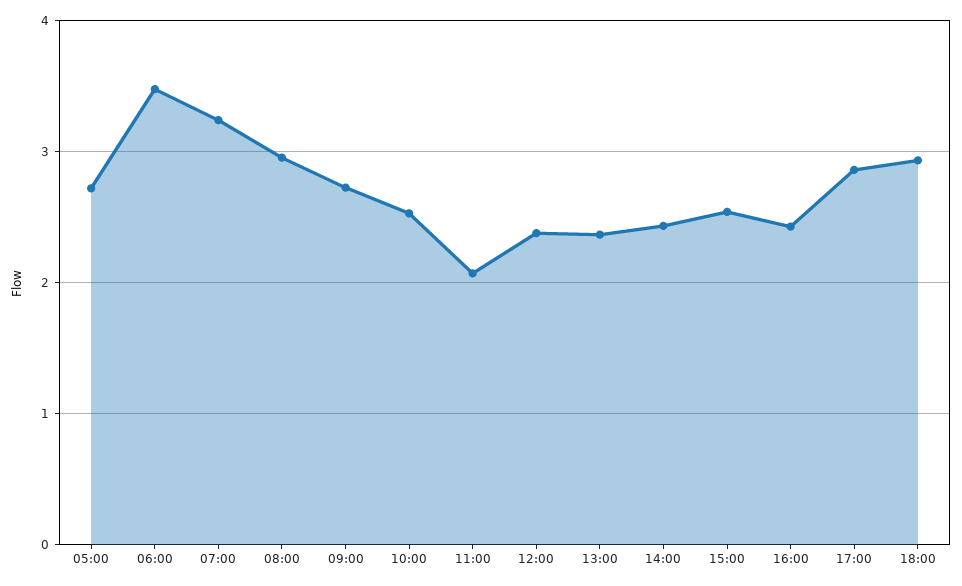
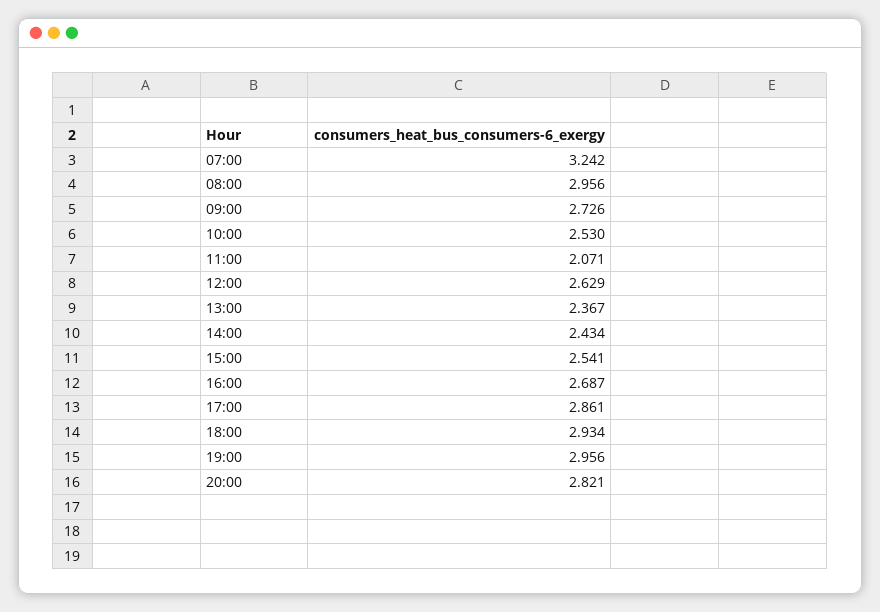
05:00: 2.7 -> none
06:00: 3.5 -> none
12:00: 2.4 -> 2.629
16:00: 2.4 -> 2.687
19:00: none -> 2.956
20:00: none -> 2.821

